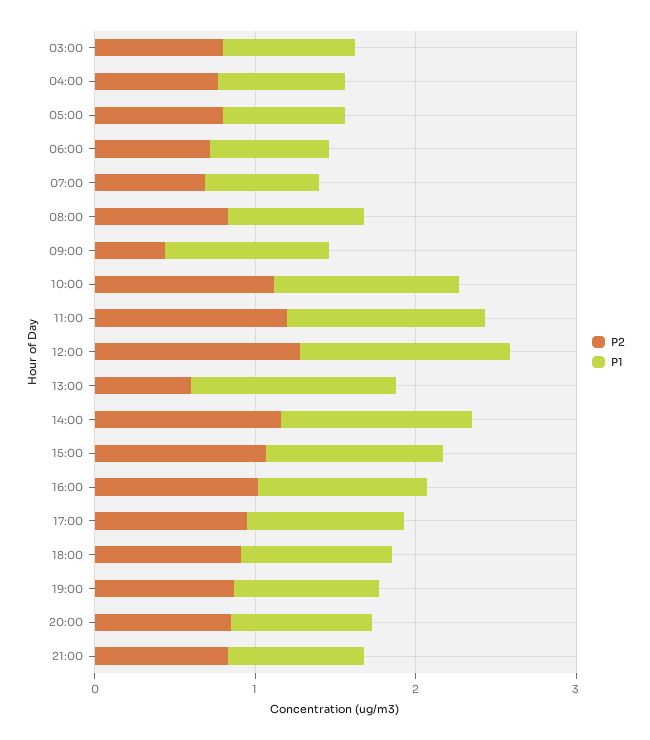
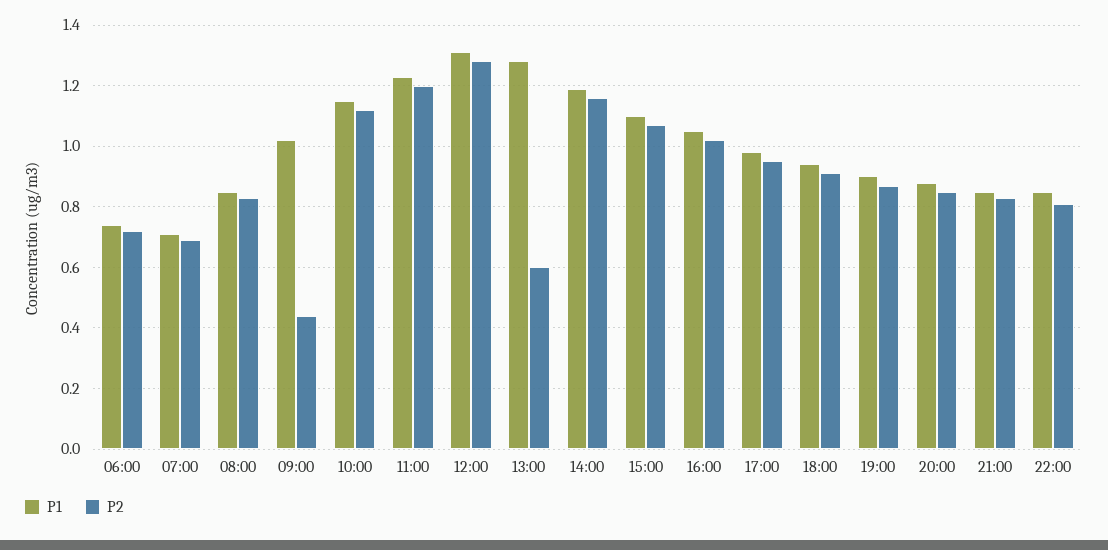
P2, 03:00: 0.8 -> none
P1, 03:00: 0.8 -> none
P2, 04:00: 0.8 -> none
P1, 04:00: 0.8 -> none
P2, 05:00: 0.8 -> none
P1, 05:00: 0.8 -> none
P1, 22:00: none -> 0.85
P2, 22:00: none -> 0.8

